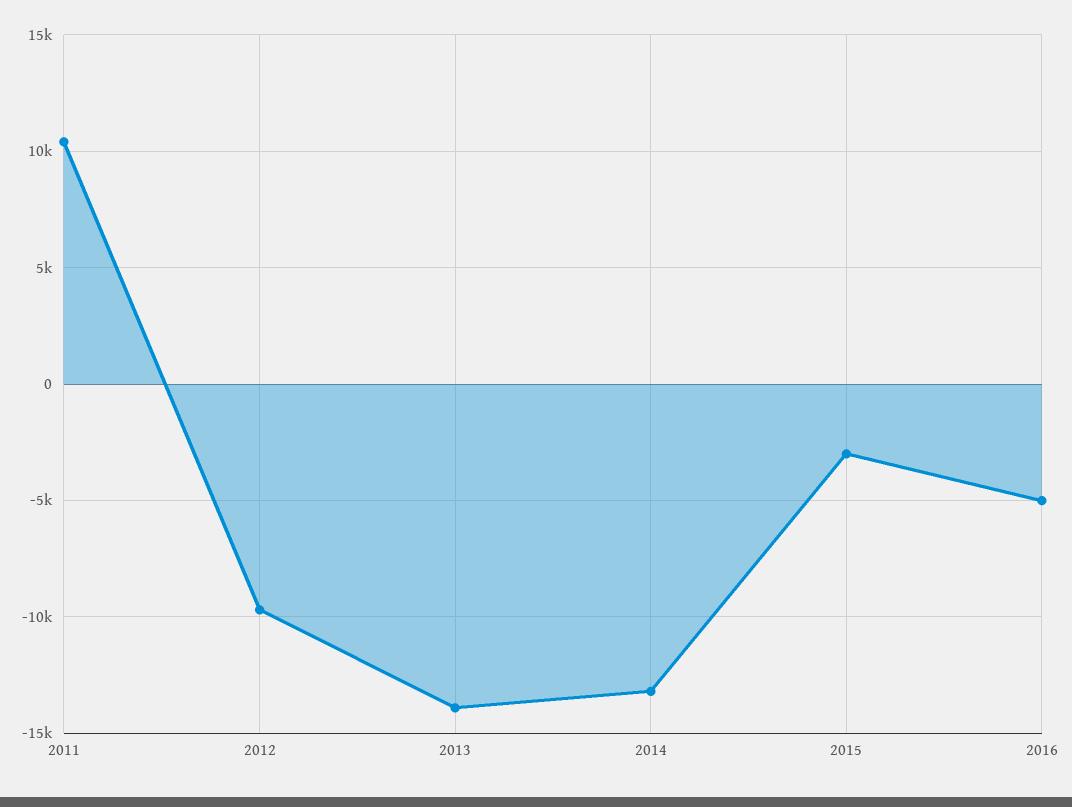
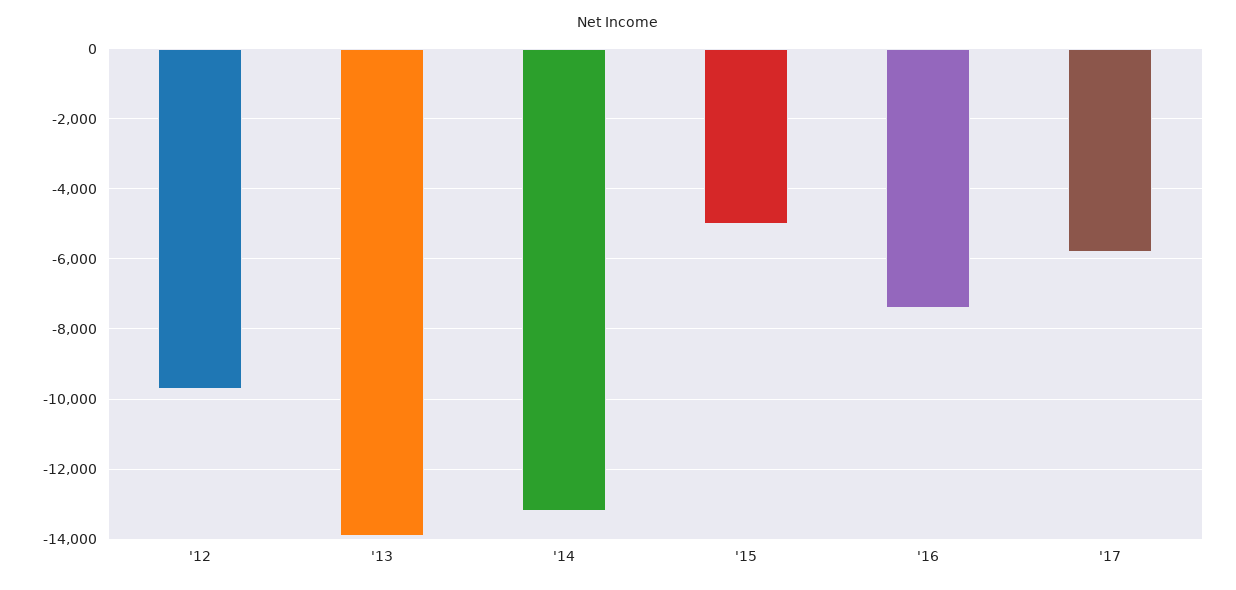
2011: 10500 -> none
2015: -3000 -> -5000
2016: -5000 -> -7400
'17: none -> -5800

